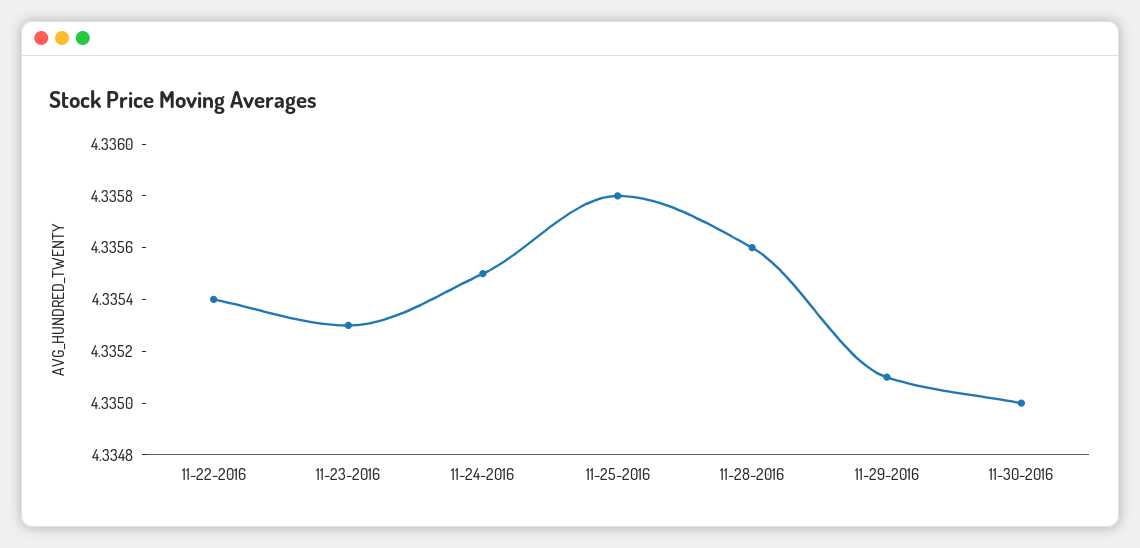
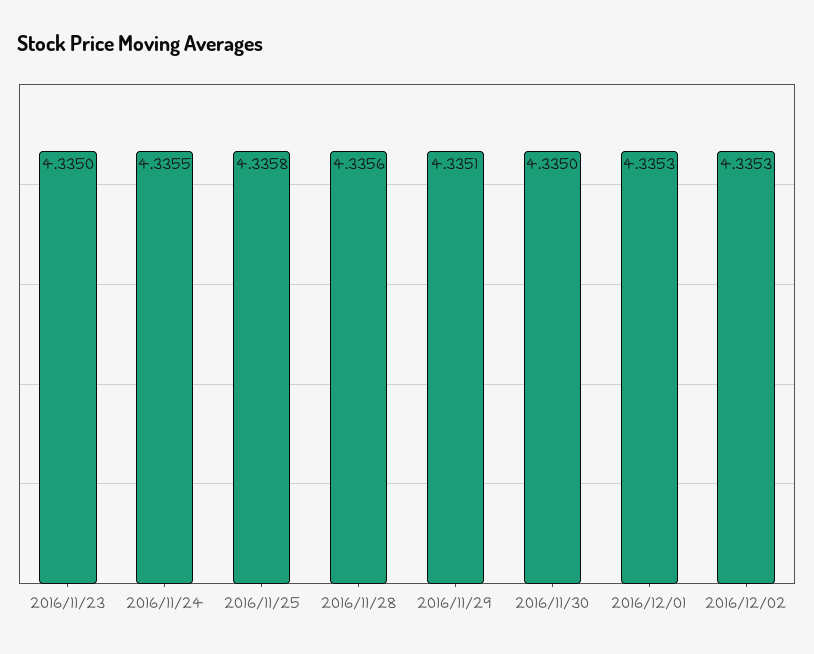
11-22-2016: 4.3354 -> none
11-23-2016: 4.3353 -> 4.335
2016/12/01: none -> 4.3353
2016/12/02: none -> 4.3353

